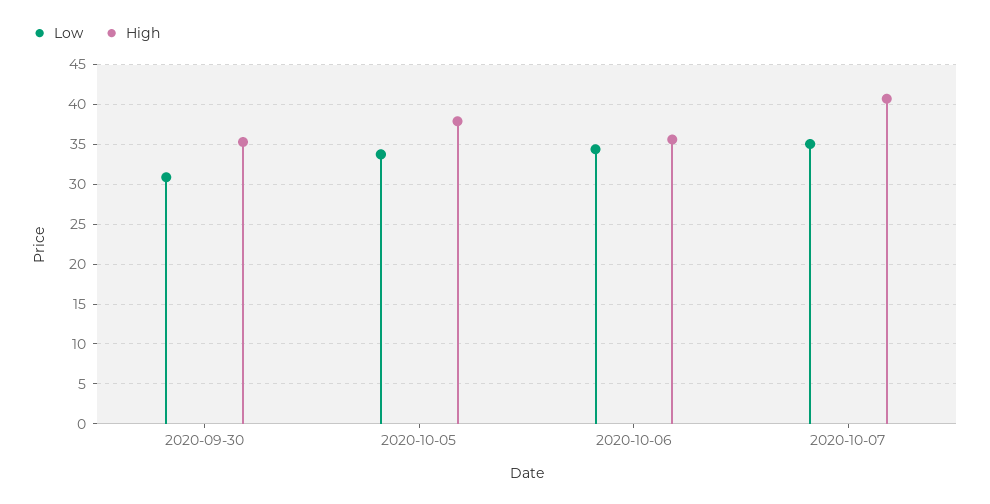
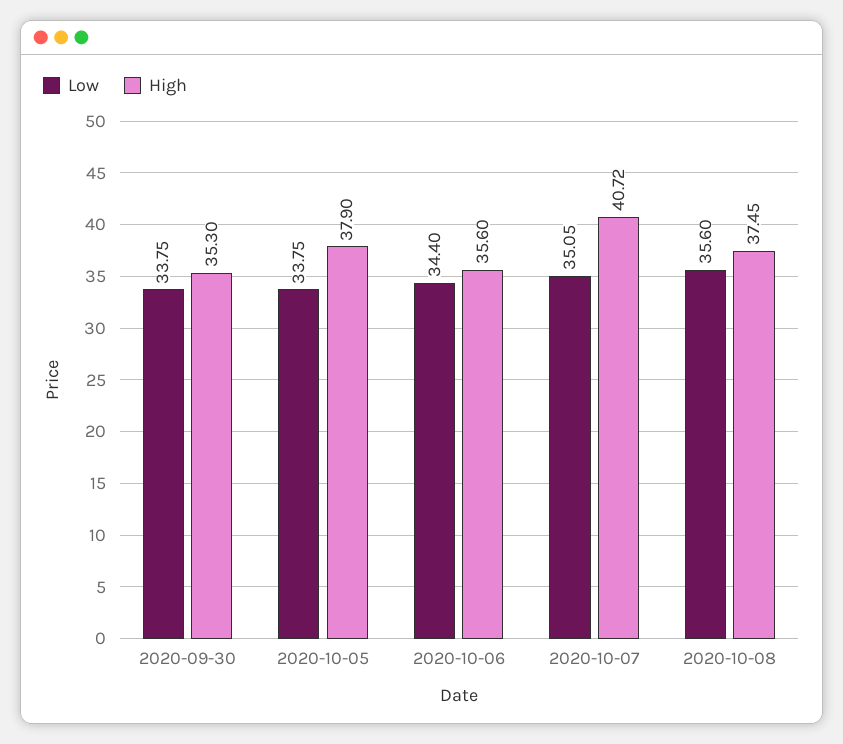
Low, 2020-09-30: 31 -> 33.75
Low, 2020-10-08: none -> 35.6
High, 2020-10-08: none -> 37.45

